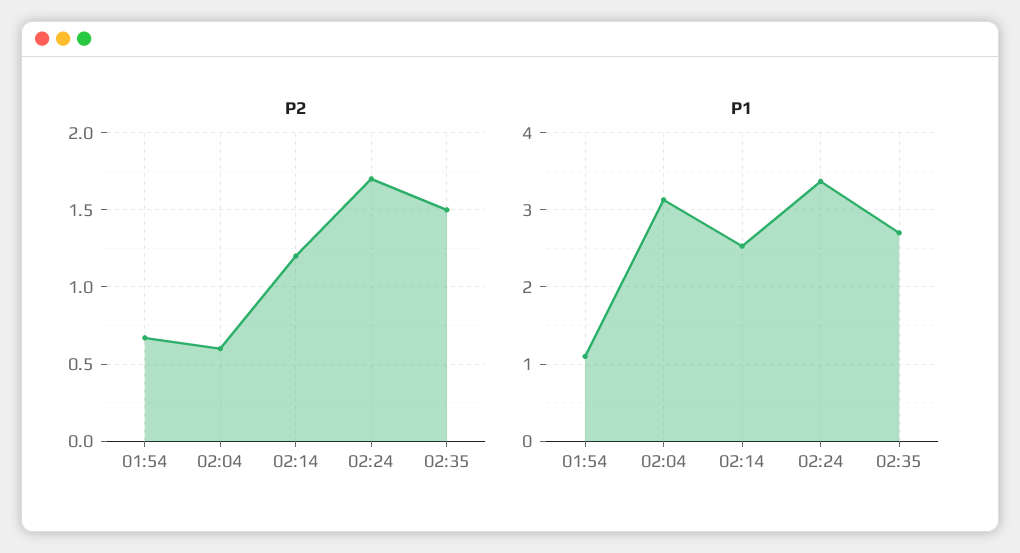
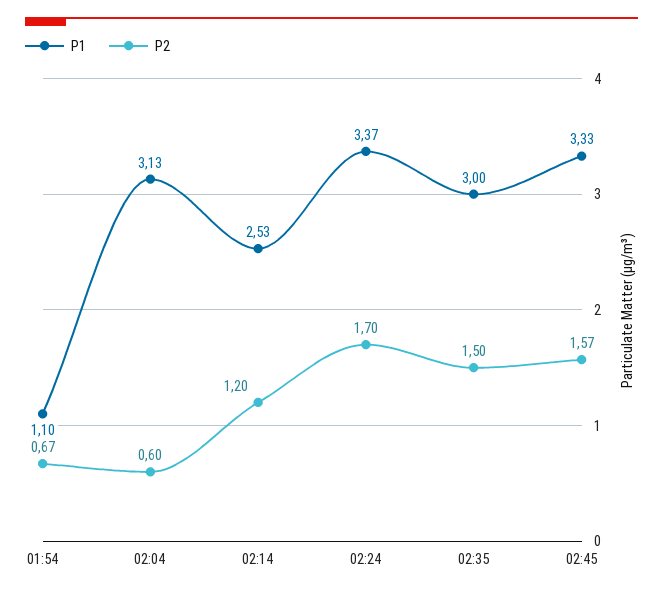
P1, 02:35: 2.7 -> 3
P1, 02:45: none -> 3.33
P2, 02:45: none -> 1.57

